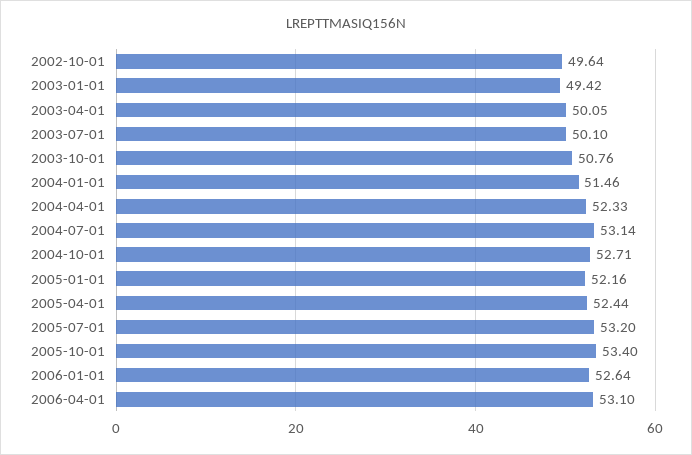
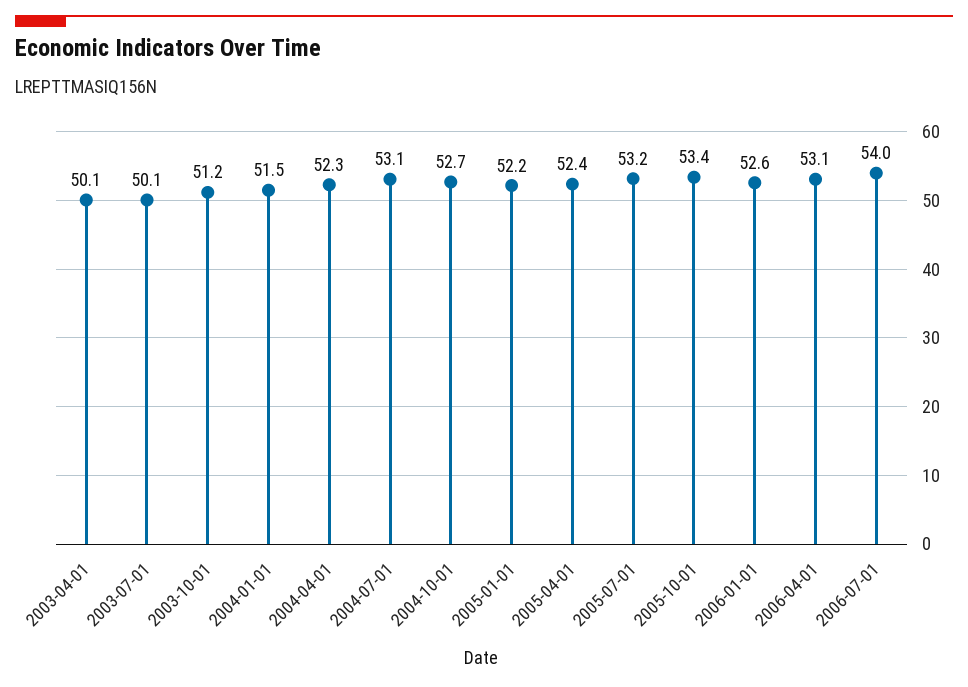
2002-10-01: 49.64 -> none
2003-01-01: 49.42 -> none
2003-10-01: 50.76 -> 51.2
2006-07-01: none -> 54

